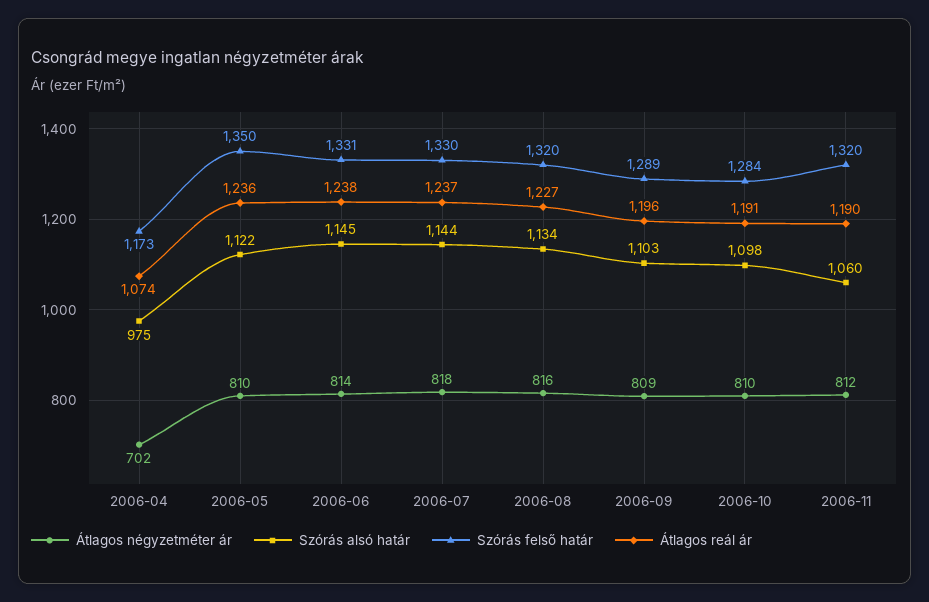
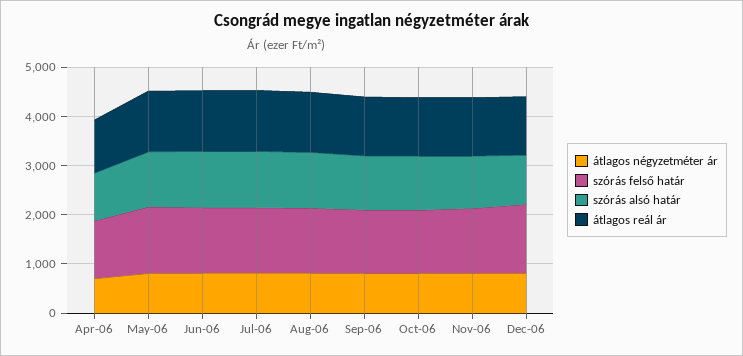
Átlagos négyzetméter ár, Dec-06: none -> 800
Szórás felső határ, Dec-06: none -> 1400
Szórás alsó határ, Dec-06: none -> 1000
Átlagos reál ár, Dec-06: none -> 1200

